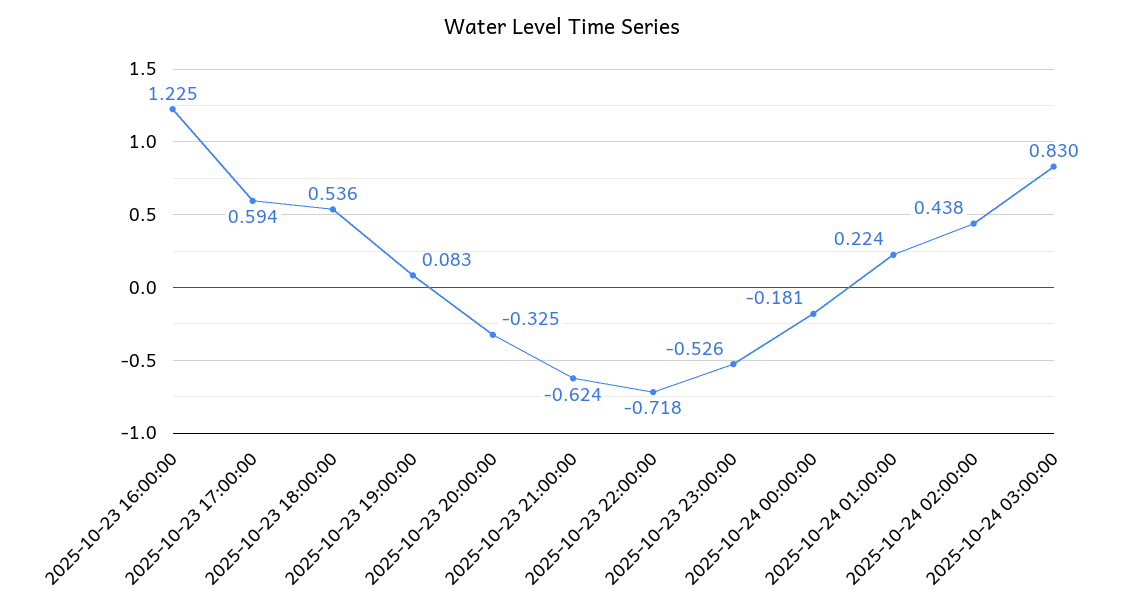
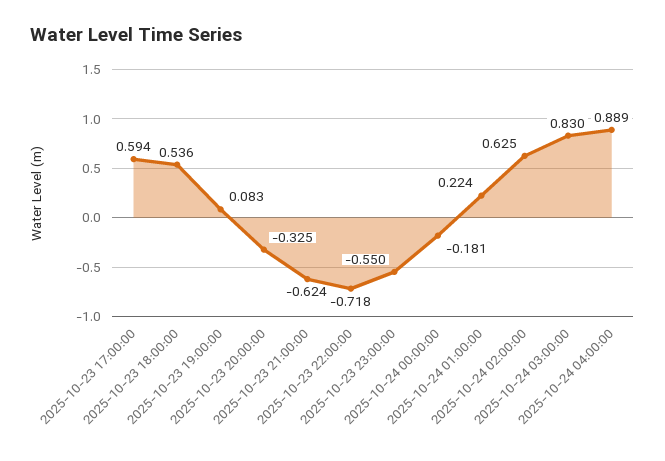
2025-10-23 16:00:00: 1.225 -> none
2025-10-23 23:00:00: -0.526 -> -0.55
2025-10-24 02:00:00: 0.438 -> 0.625
2025-10-24 04:00:00: none -> 0.889

